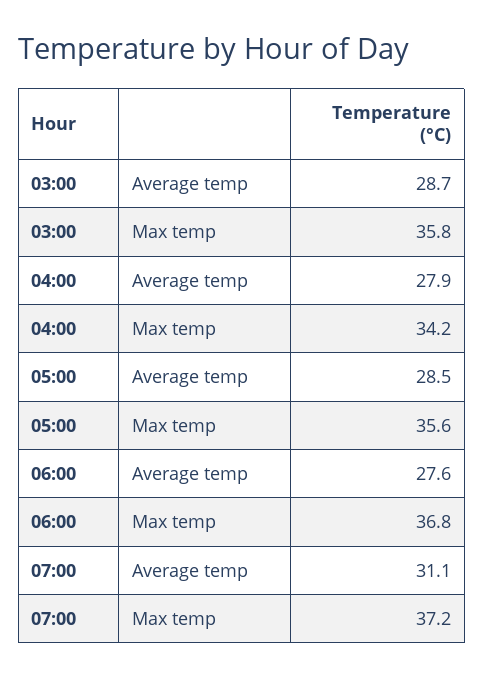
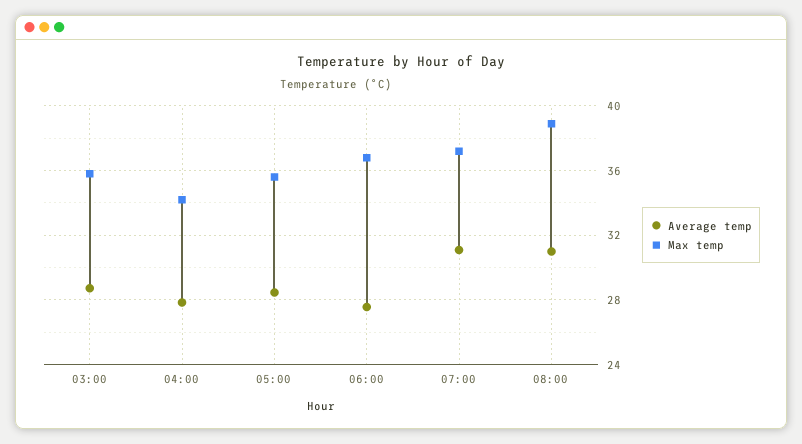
Average temp, 08:00: none -> 31
Max temp, 08:00: none -> 39

